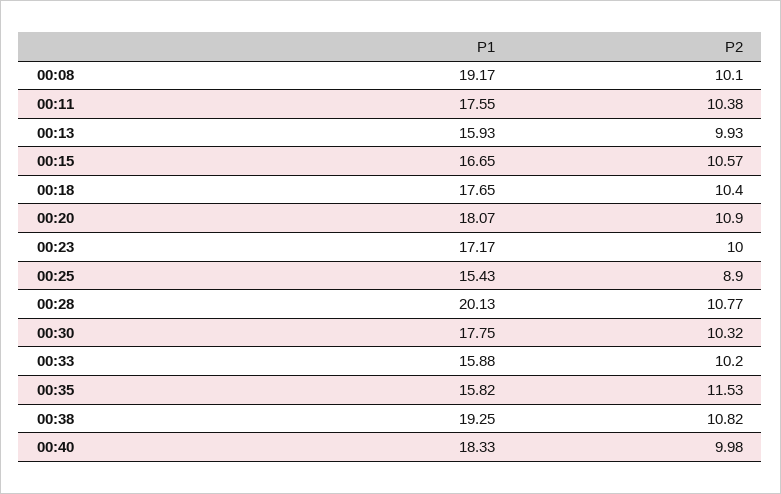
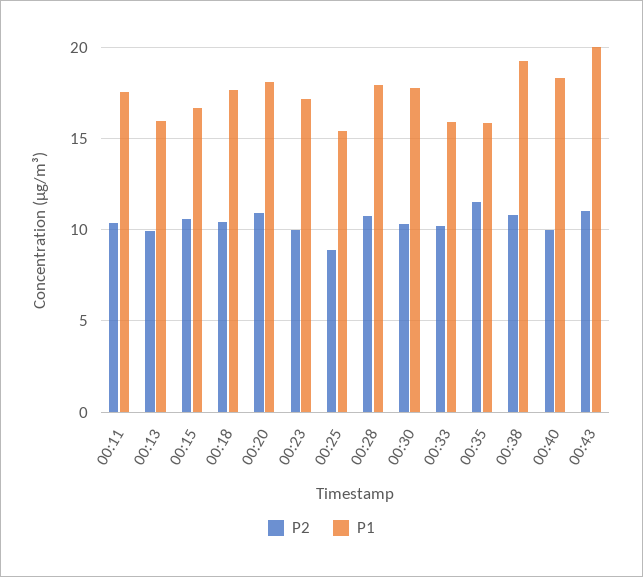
P1, 00:08: 19.17 -> none
P2, 00:08: 10.1 -> none
P1, 00:28: 20.13 -> 18
P2, 00:43: none -> 11
P1, 00:43: none -> 20

